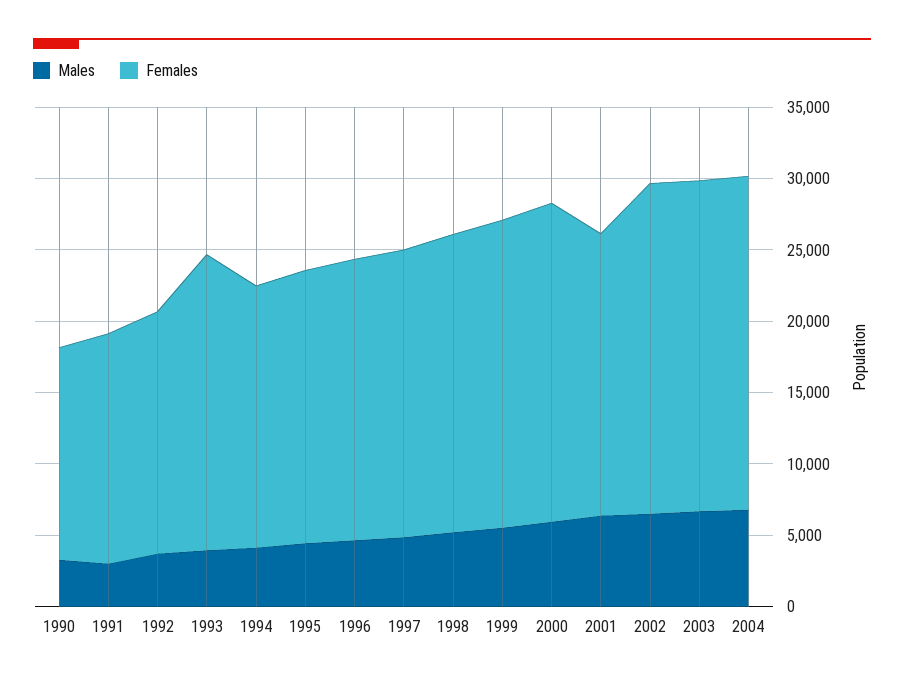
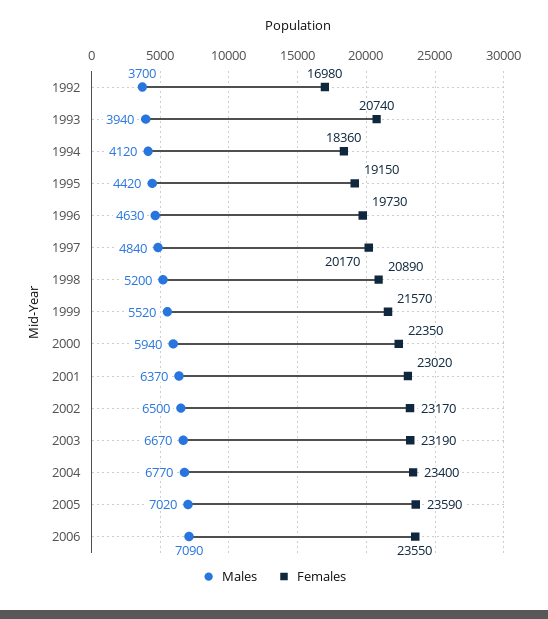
Males, 1990: 3000 -> none
Females, 1990: 15000 -> none
Males, 1991: 3000 -> none
Females, 1991: 16000 -> none
Females, 2001: 20000 -> 23020
Males, 2005: none -> 7020
Females, 2005: none -> 23590
Males, 2006: none -> 7090
Females, 2006: none -> 23550

